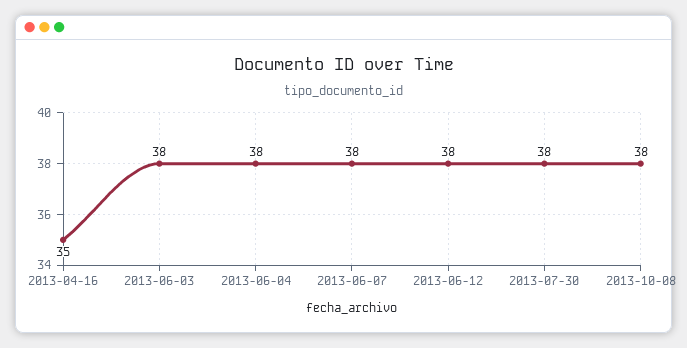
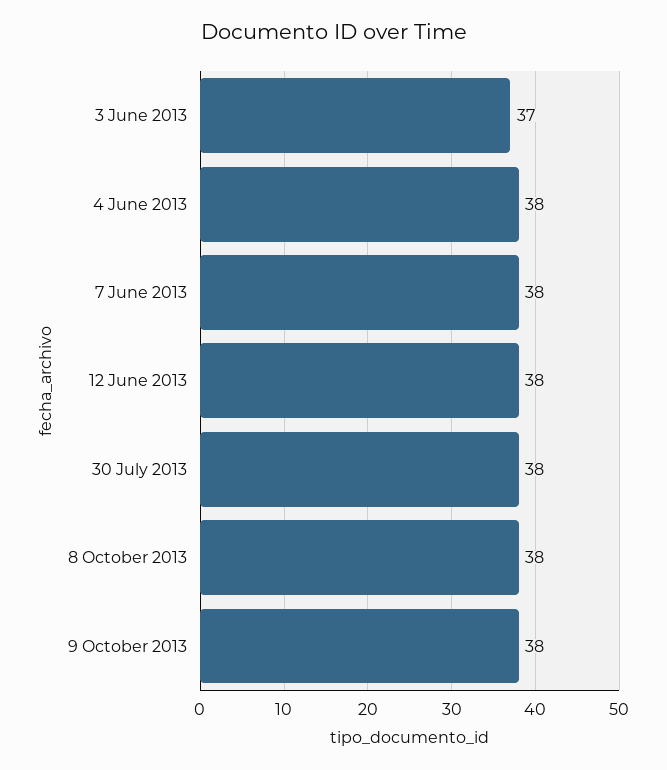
2013-04-16: 35 -> none
2013-06-03: 38 -> 37
9 October 2013: none -> 38

